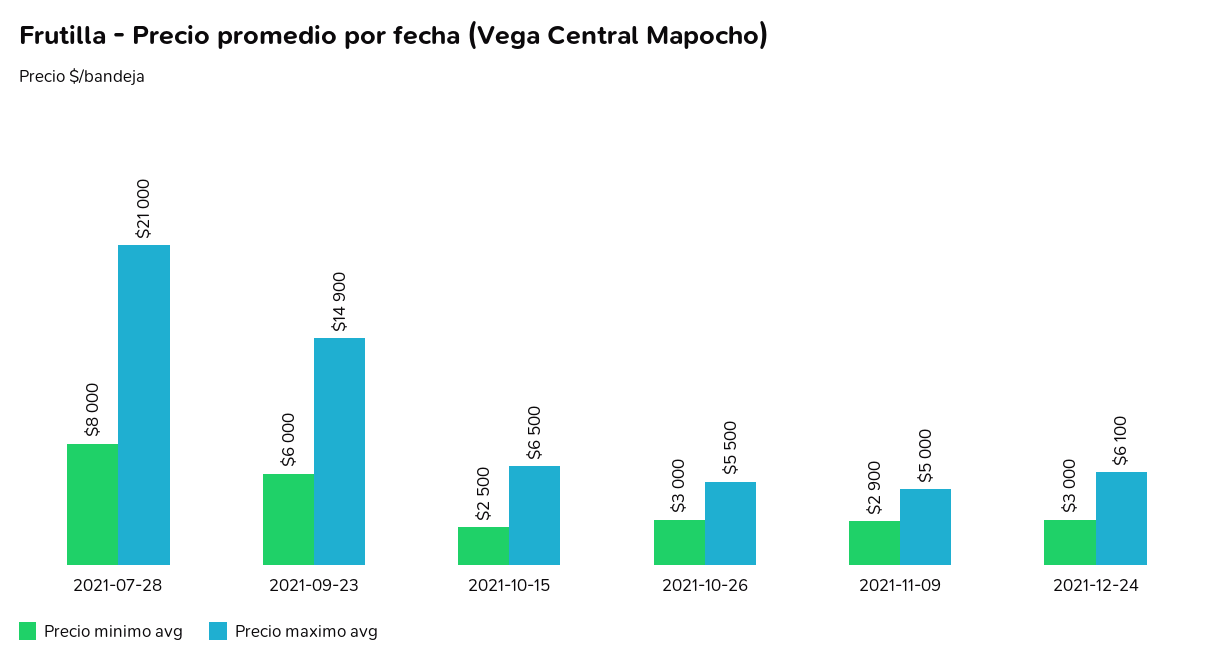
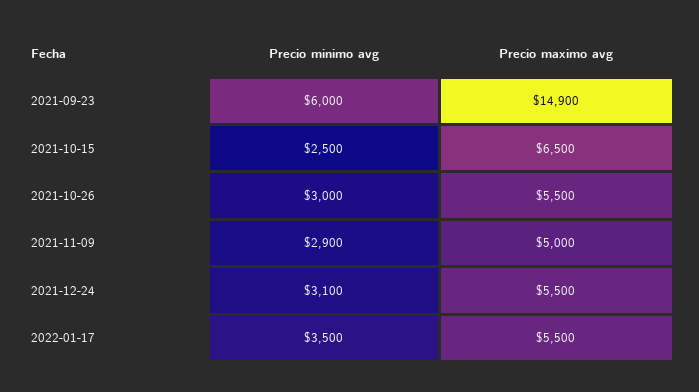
Precio minimo avg, 2021-07-28: 8000 -> none
Precio maximo avg, 2021-07-28: 21000 -> none
Precio minimo avg, 2021-12-24: 3000 -> 3100
Precio maximo avg, 2021-12-24: 6100 -> 5500
Precio minimo avg, 2022-01-17: none -> 3500
Precio maximo avg, 2022-01-17: none -> 5500

